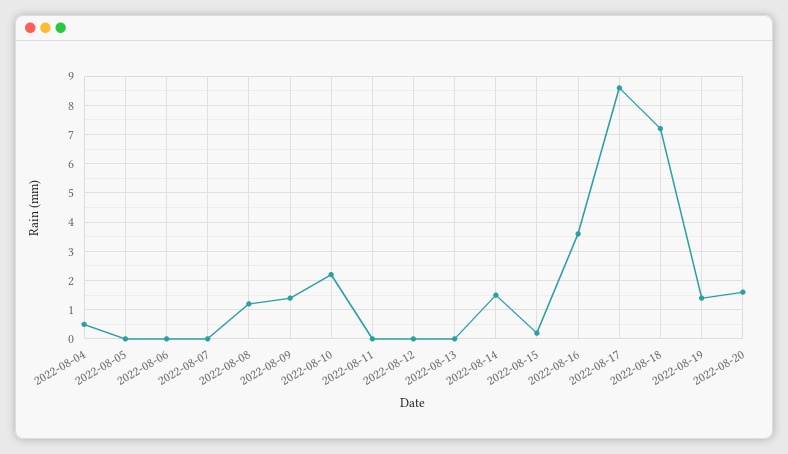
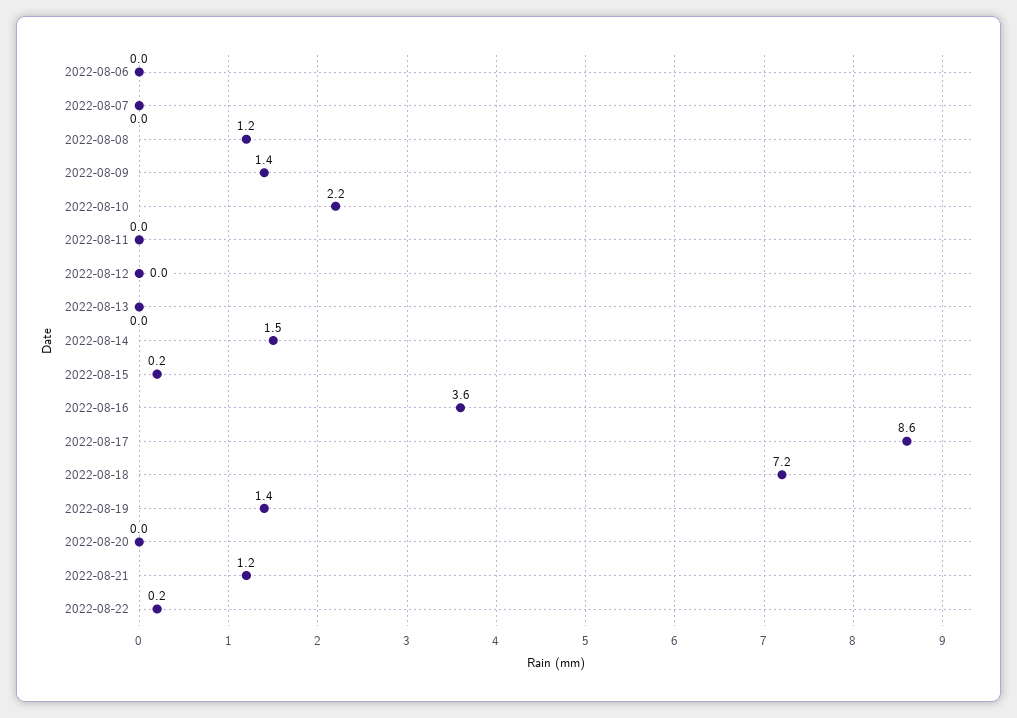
2022-08-04: 0.5 -> none
2022-08-05: 0 -> none
2022-08-20: 1.5 -> 0
2022-08-21: none -> 1.2
2022-08-22: none -> 0.2

